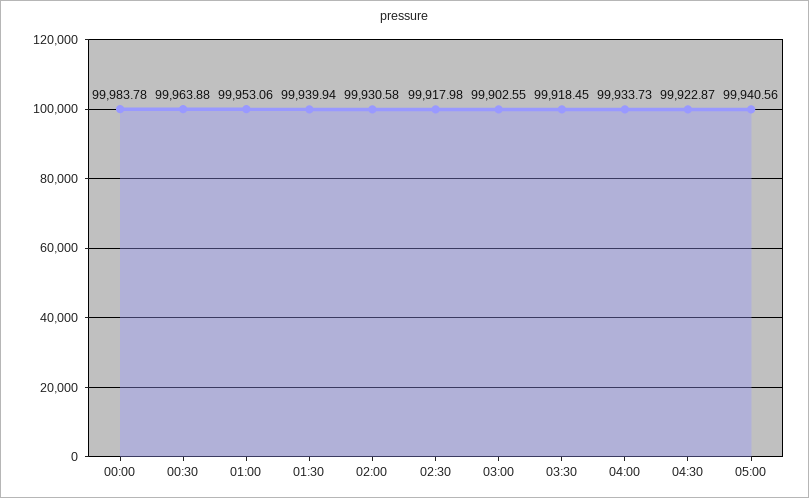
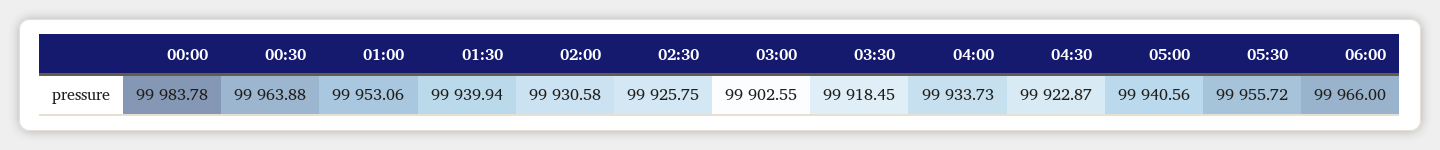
02:30: 99917.98 -> 99925.75
05:30: none -> 99955.72
06:00: none -> 99966

